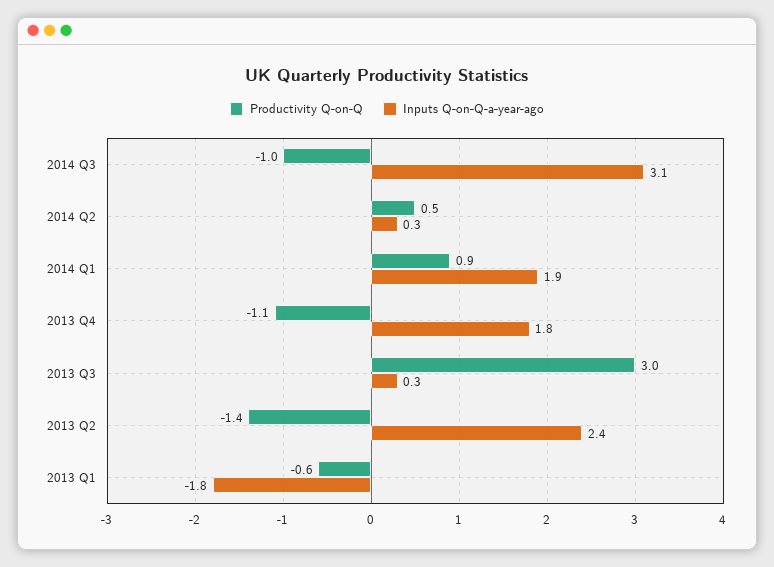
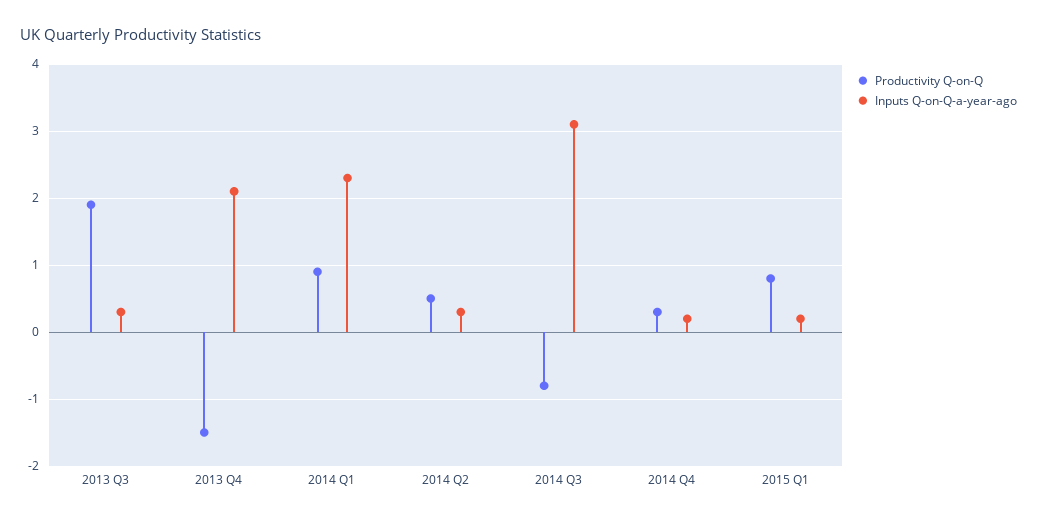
Productivity Q-on-Q, 2014 Q3: -1 -> -0.8
Inputs Q-on-Q-a-year-ago, 2014 Q1: 1.9 -> 2.3
Productivity Q-on-Q, 2013 Q4: -1.1 -> -1.5
Inputs Q-on-Q-a-year-ago, 2013 Q4: 1.8 -> 2.1
Productivity Q-on-Q, 2013 Q3: 3 -> 1.9
Productivity Q-on-Q, 2013 Q2: -1.4 -> none
Inputs Q-on-Q-a-year-ago, 2013 Q2: 2.4 -> none
Productivity Q-on-Q, 2013 Q1: -0.6 -> none
Inputs Q-on-Q-a-year-ago, 2013 Q1: -1.8 -> none
Productivity Q-on-Q, 2014 Q4: none -> 0.3
Inputs Q-on-Q-a-year-ago, 2014 Q4: none -> 0.2
Productivity Q-on-Q, 2015 Q1: none -> 0.8
Inputs Q-on-Q-a-year-ago, 2015 Q1: none -> 0.2

